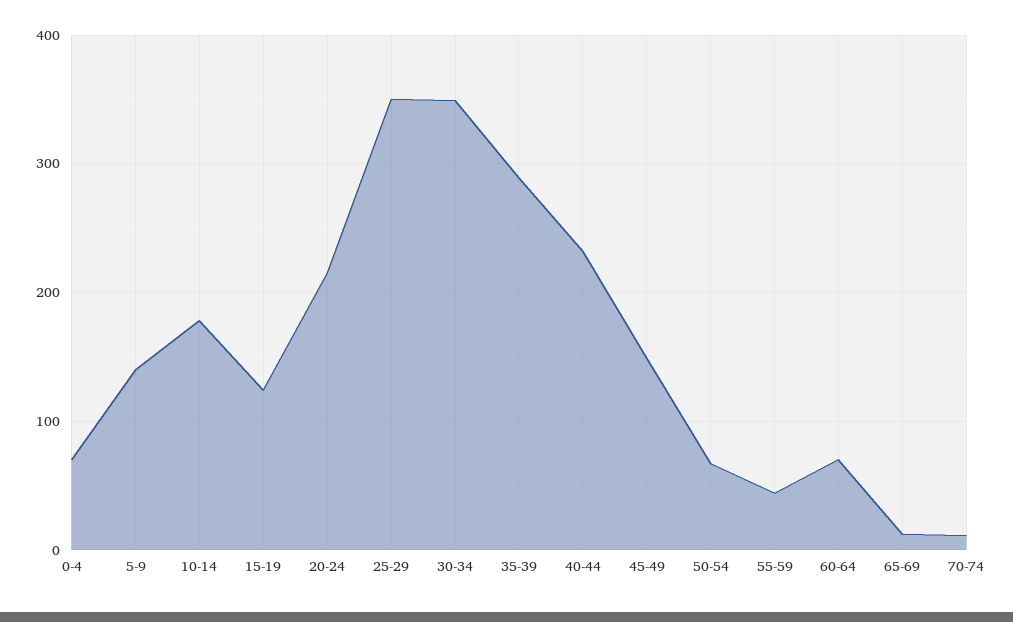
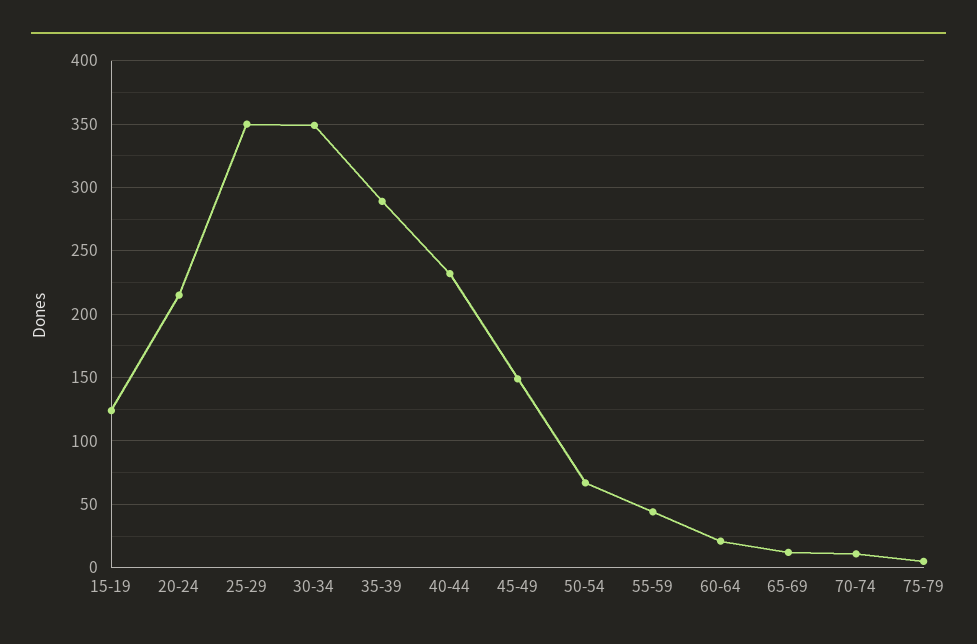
0-4: 70 -> none
5-9: 140 -> none
10-14: 180 -> none
60-64: 70 -> 20
75-79: none -> 5

